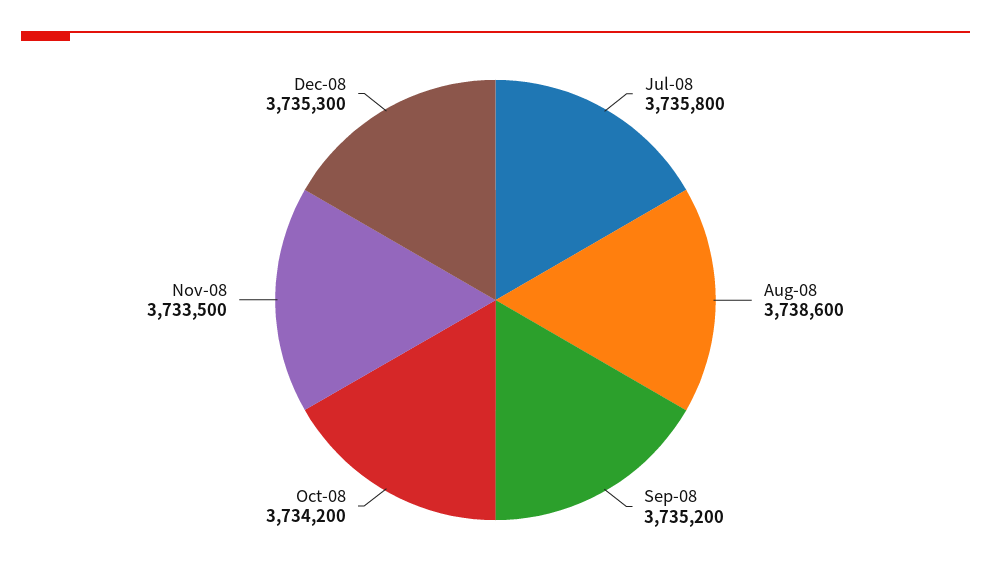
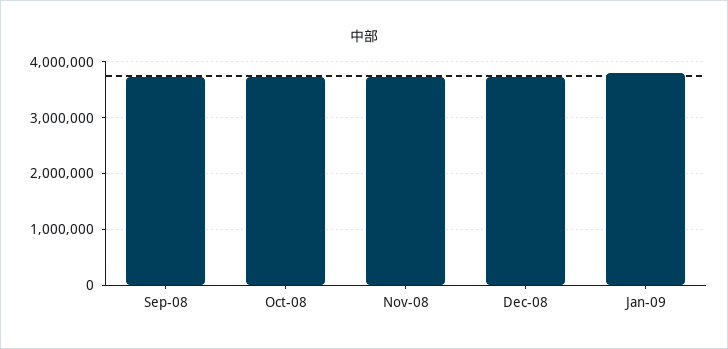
Jul-08: 3735800 -> none
Aug-08: 3738600 -> none
Jan-09: none -> 3800000

